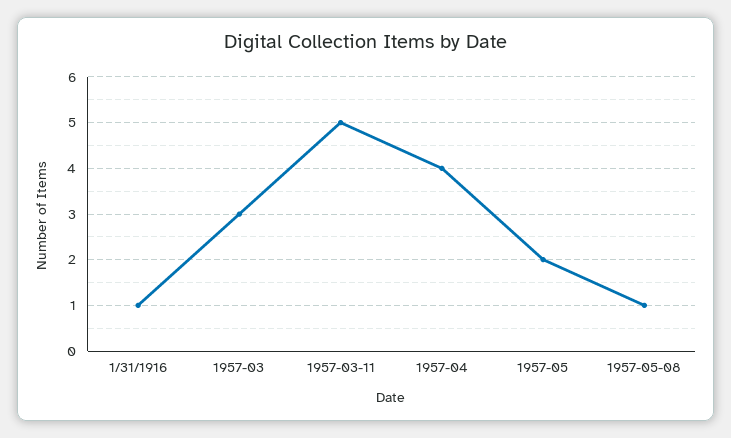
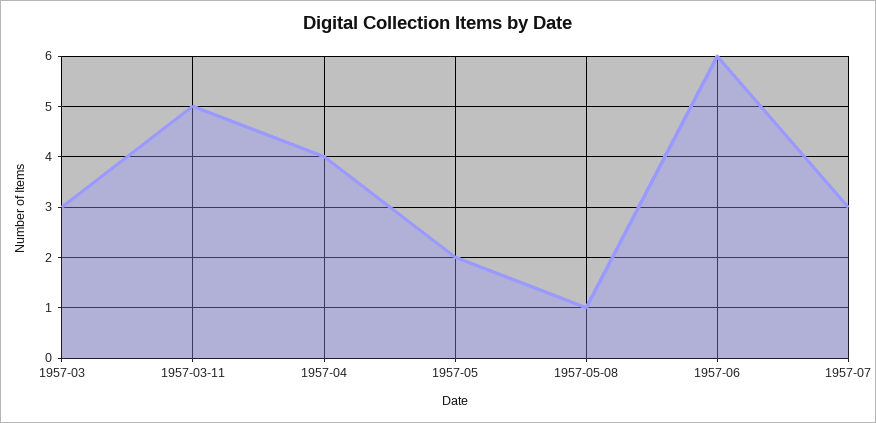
1/31/1916: 1 -> none
1957-06: none -> 6
1957-07: none -> 3

